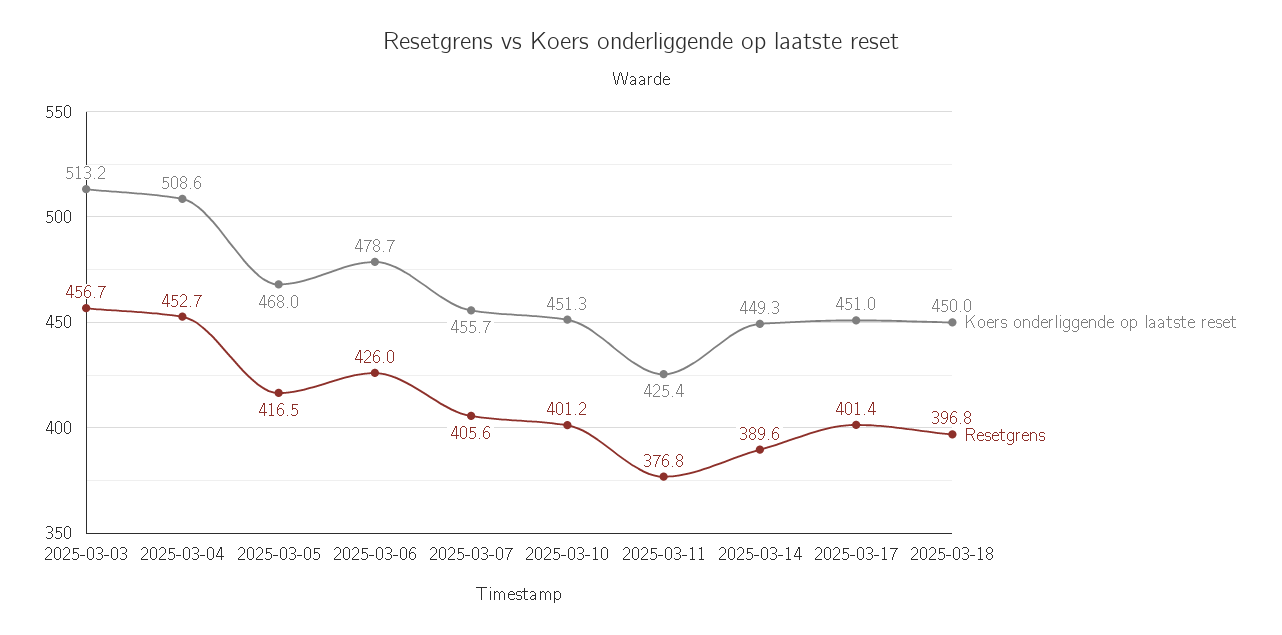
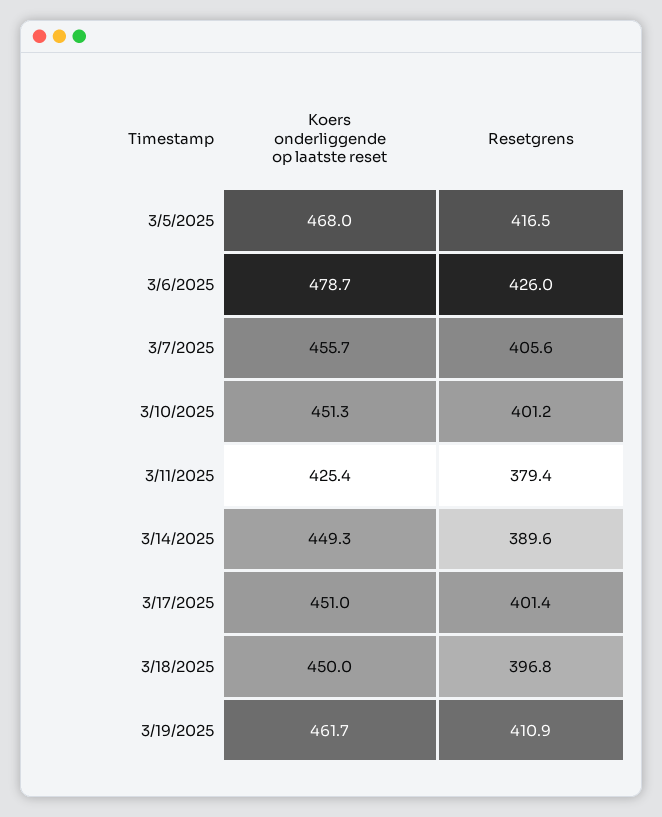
Koers onderliggende op laatste reset, 2025-03-03: 513.2 -> none
Resetgrens, 2025-03-03: 456.7 -> none
Koers onderliggende op laatste reset, 2025-03-04: 508.6 -> none
Resetgrens, 2025-03-04: 452.7 -> none
Resetgrens, 2025-03-11: 376.8 -> 379.4
Koers onderliggende op laatste reset, 3/19/2025: none -> 461.7
Resetgrens, 3/19/2025: none -> 410.9

